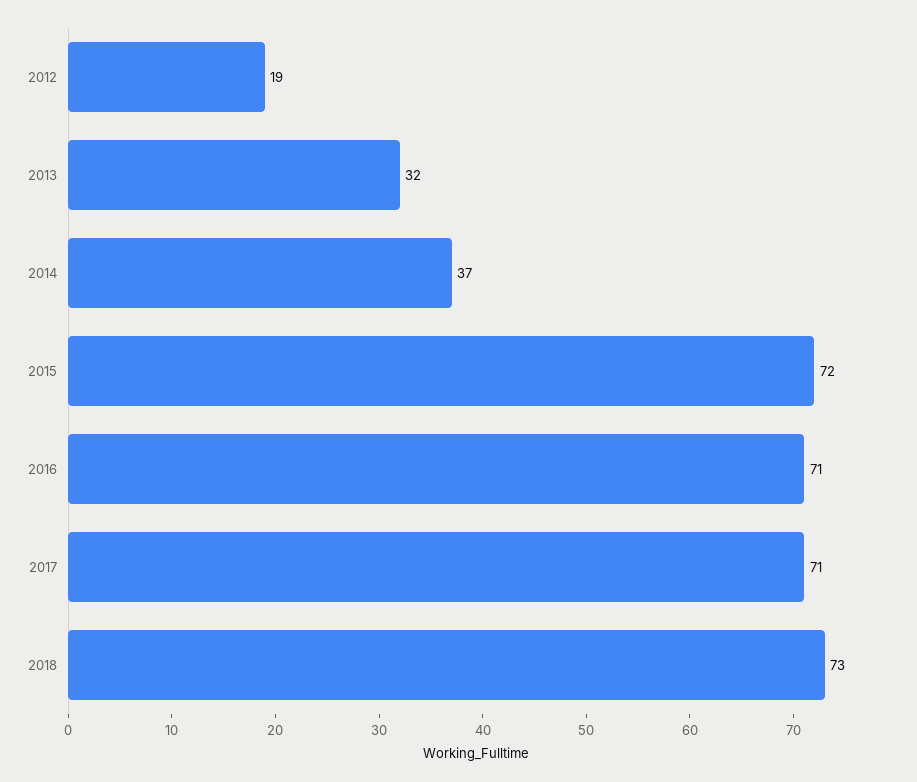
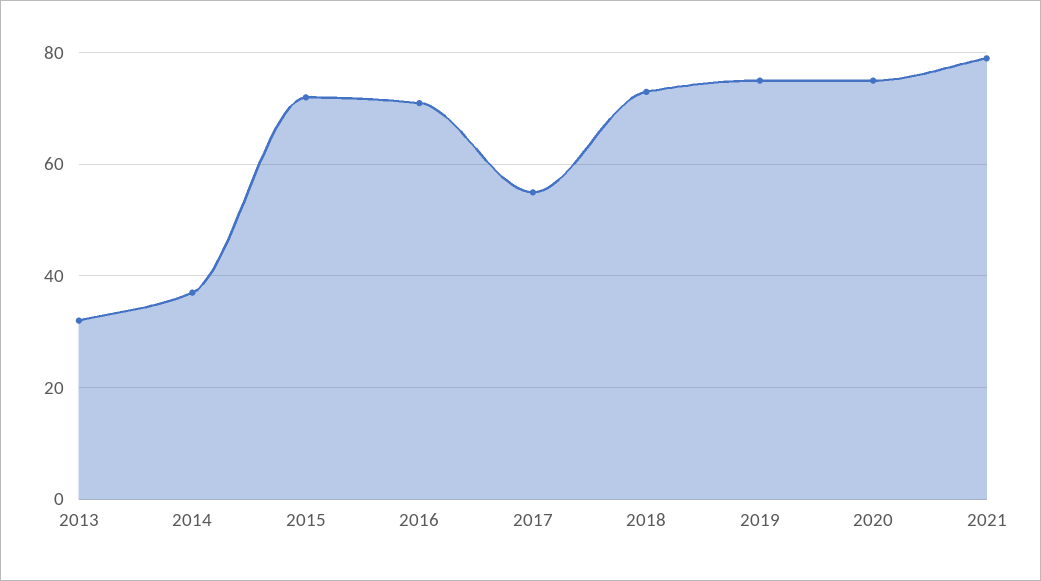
2012: 19 -> none
2017: 71 -> 55
2019: none -> 75
2020: none -> 75
2021: none -> 80

